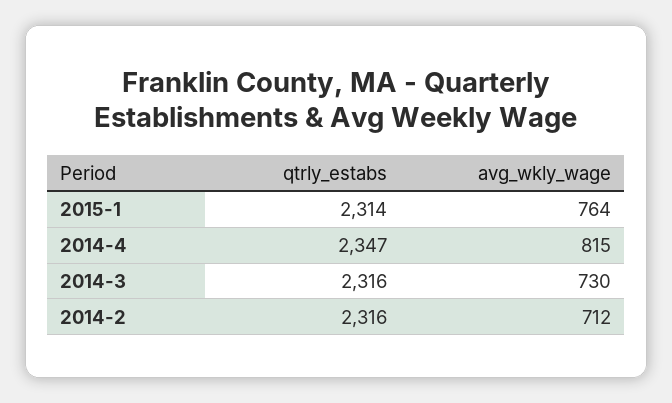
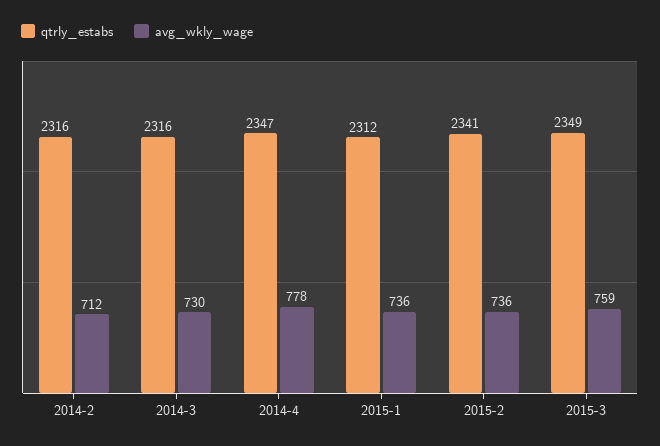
qtrly_estabs, 2015-1: 2314 -> 2312
avg_wkly_wage, 2015-1: 764 -> 736
avg_wkly_wage, 2014-4: 815 -> 778
qtrly_estabs, 2015-2: none -> 2341
avg_wkly_wage, 2015-2: none -> 736
qtrly_estabs, 2015-3: none -> 2349
avg_wkly_wage, 2015-3: none -> 759

